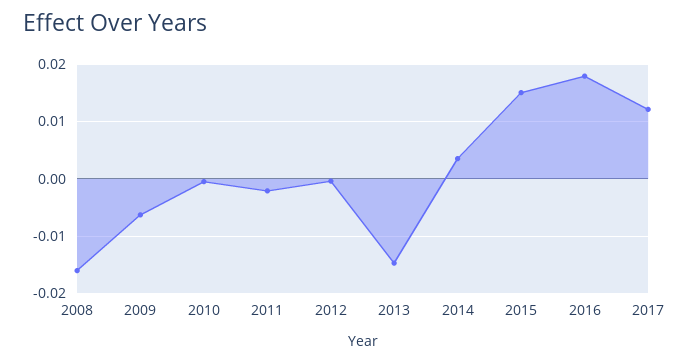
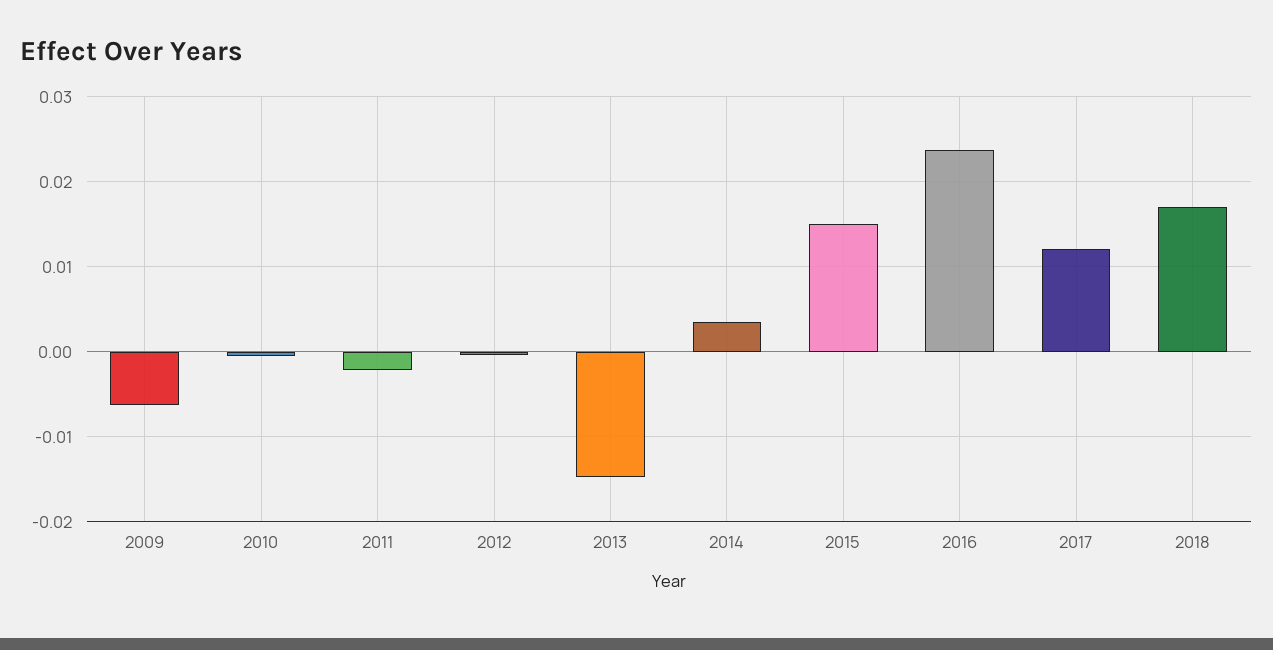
2008: -0.016 -> none
2016: 0.018 -> 0.024
2018: none -> 0.017

